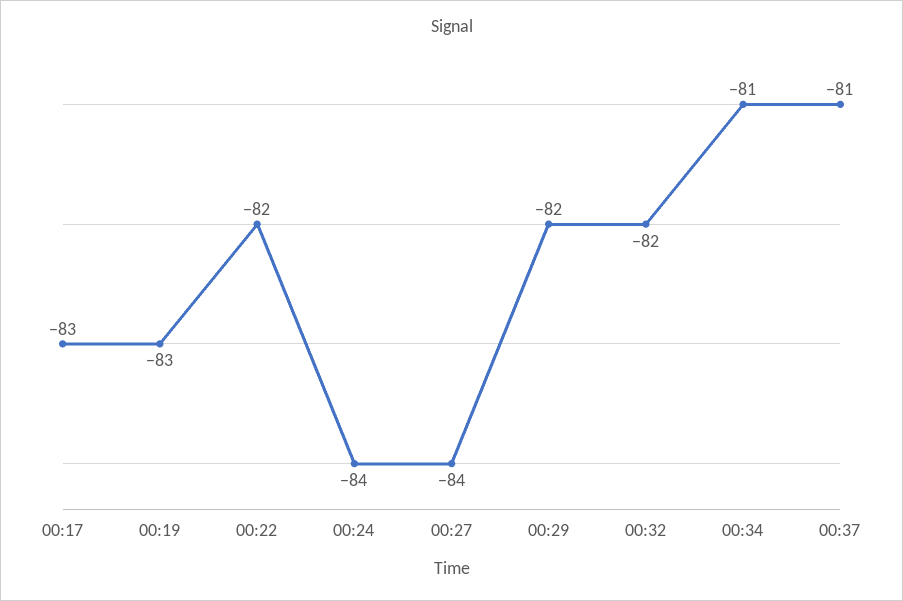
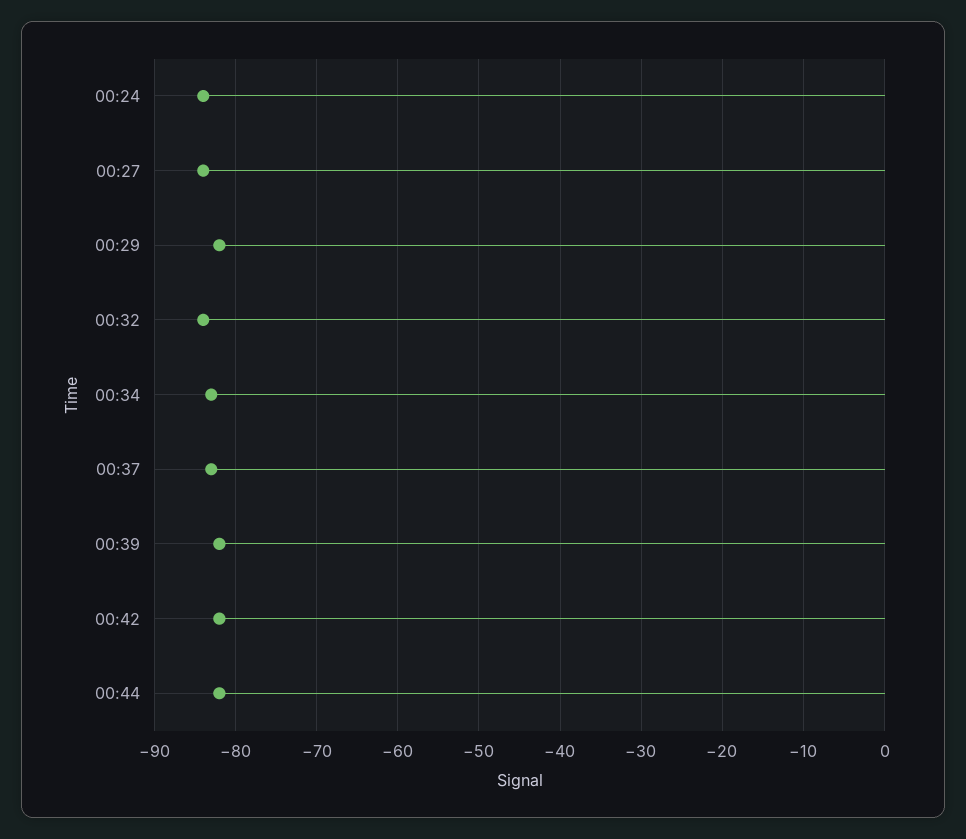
00:17: -83 -> none
00:19: -83 -> none
00:22: -82 -> none
00:32: -82 -> -84
00:34: -81 -> -83
00:37: -81 -> -83
00:39: none -> -82
00:42: none -> -82
00:44: none -> -82

